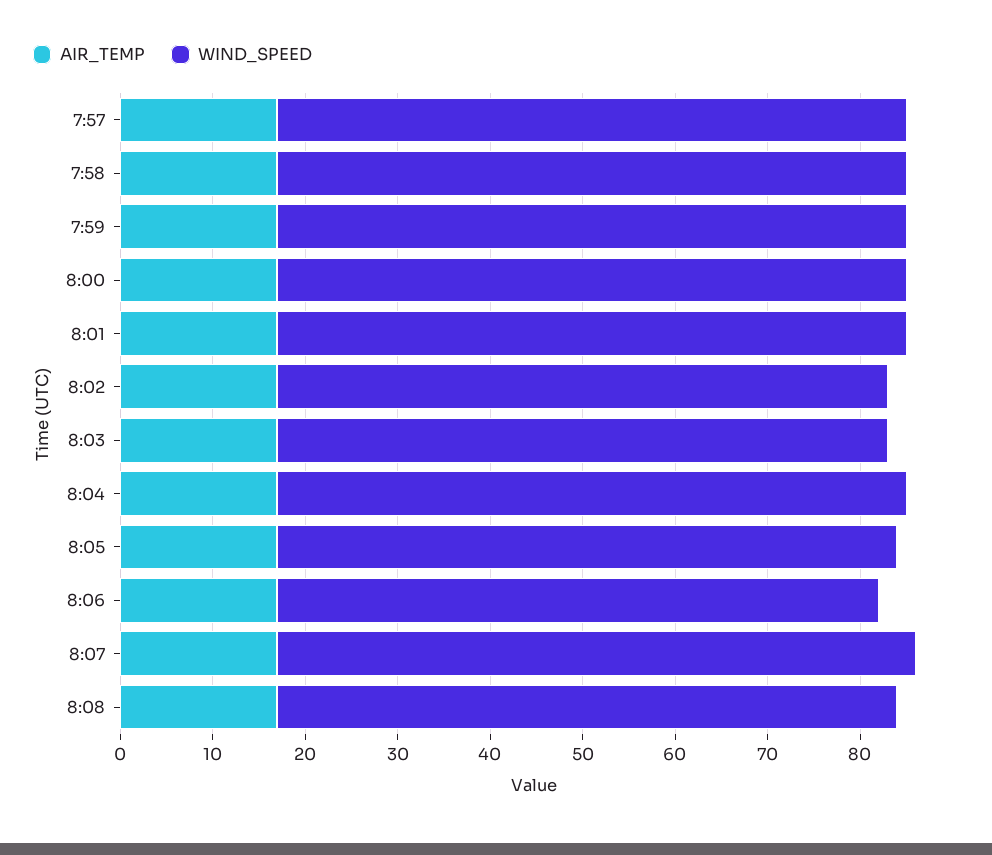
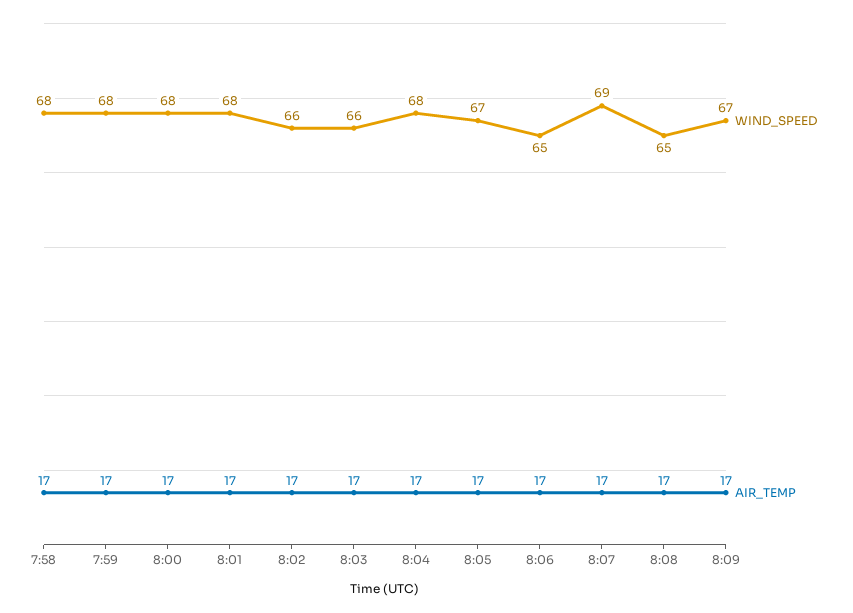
AIR_TEMP, 7:57: 17 -> none
WIND_SPEED, 7:57: 68 -> none
WIND_SPEED, 8:08: 67 -> 65
WIND_SPEED, 8:09: none -> 67
AIR_TEMP, 8:09: none -> 17

